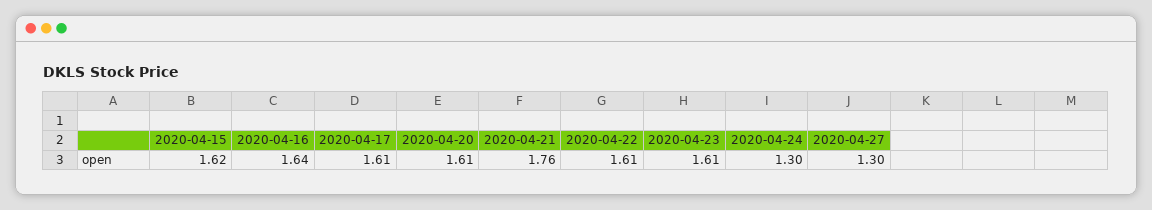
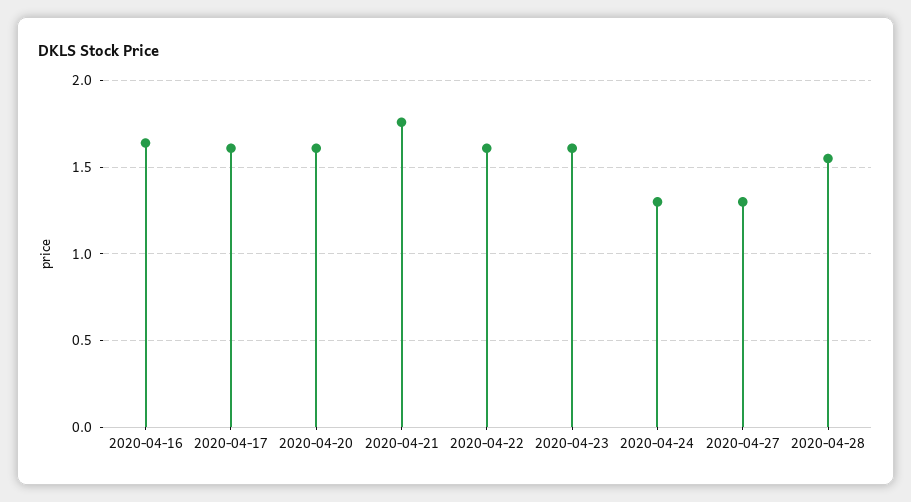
2020-04-15: 1.62 -> none
2020-04-28: none -> 1.55

